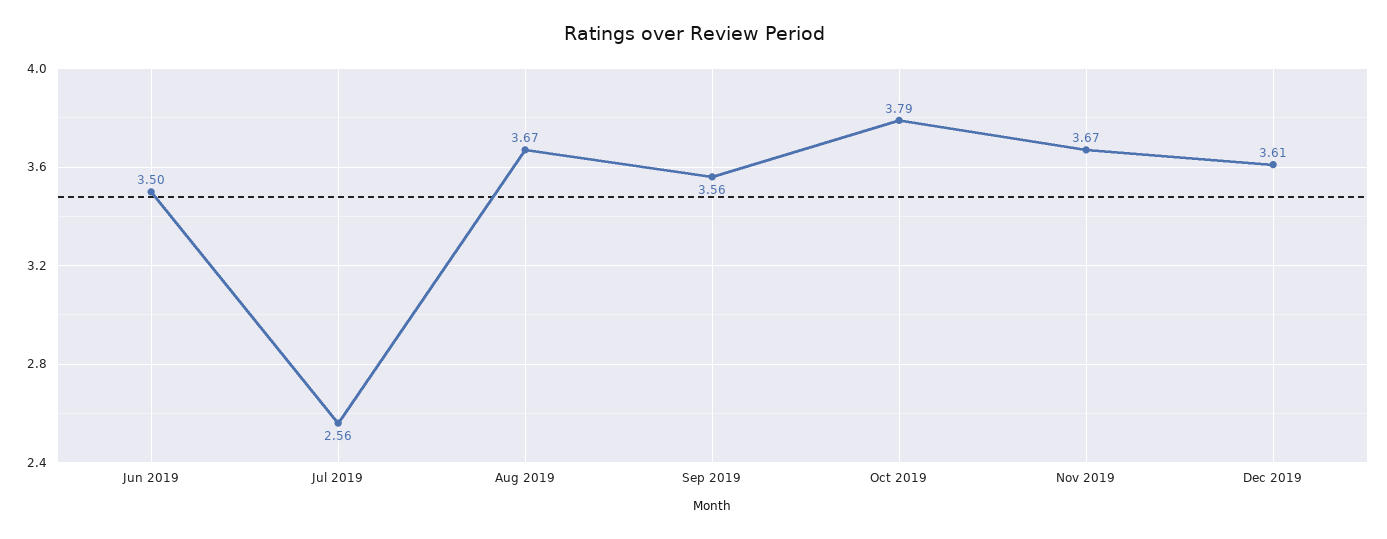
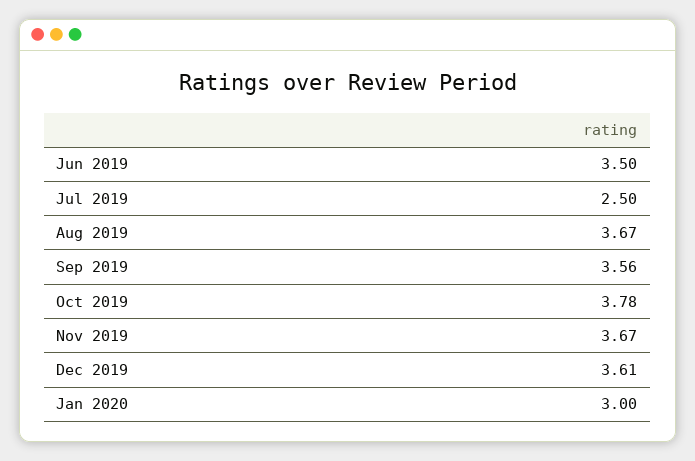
Jul 2019: 2.56 -> 2.5
Oct 2019: 3.79 -> 3.78
Jan 2020: none -> 3

